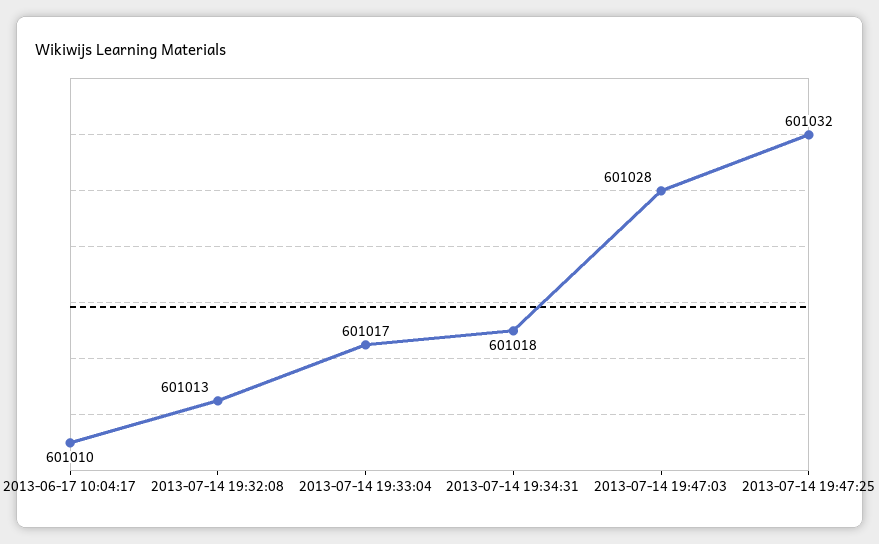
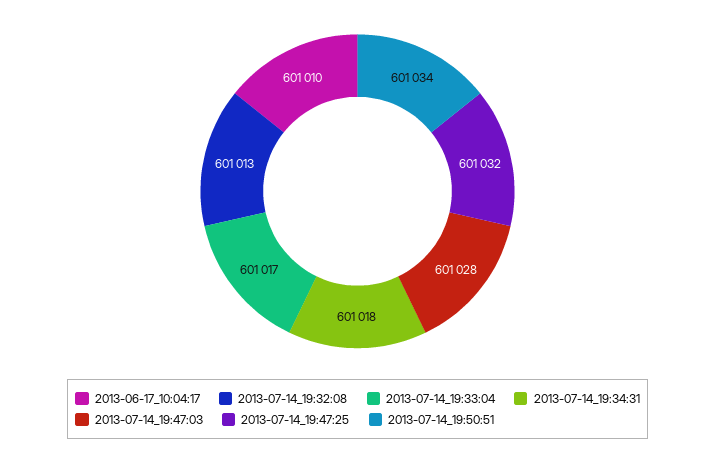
2013-07-14_19:50:51: none -> 601034

